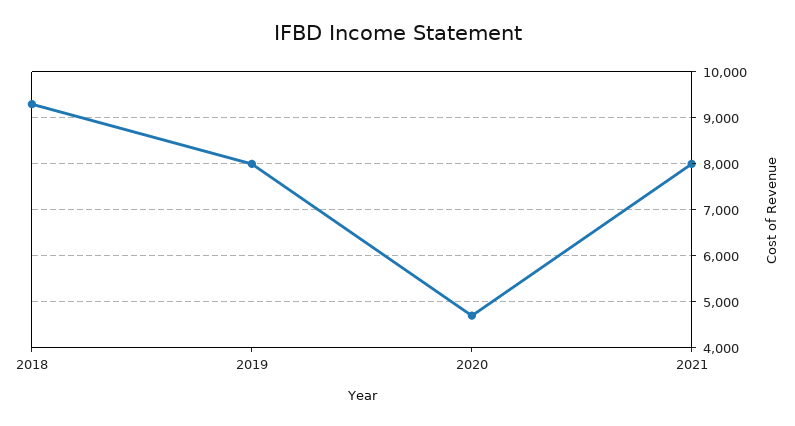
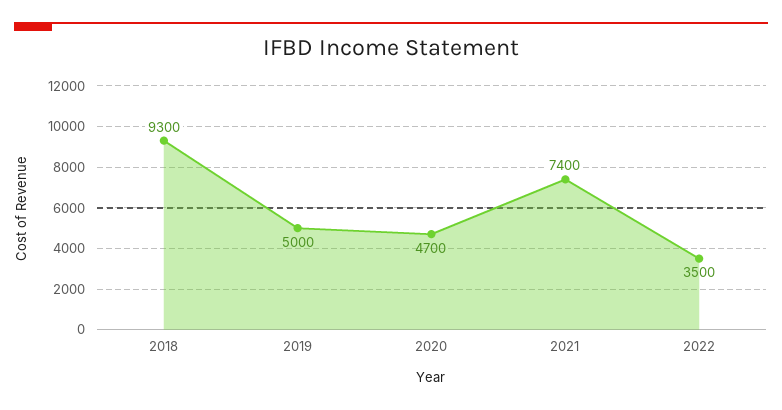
2019: 8000 -> 5000
2021: 8000 -> 7400
2022: none -> 3500

